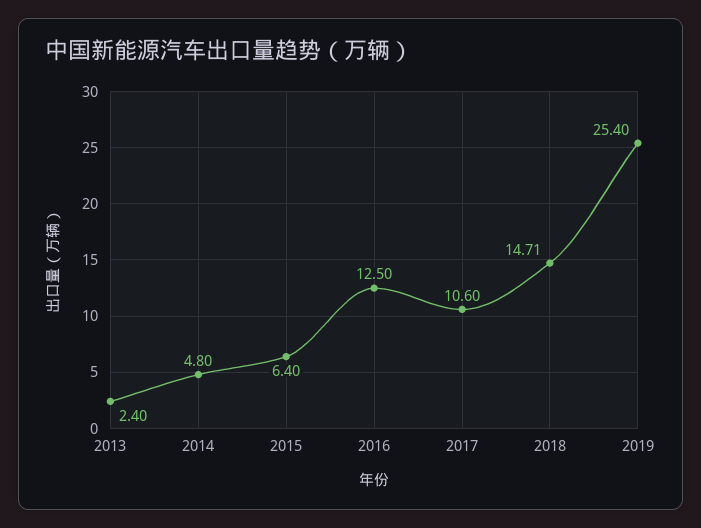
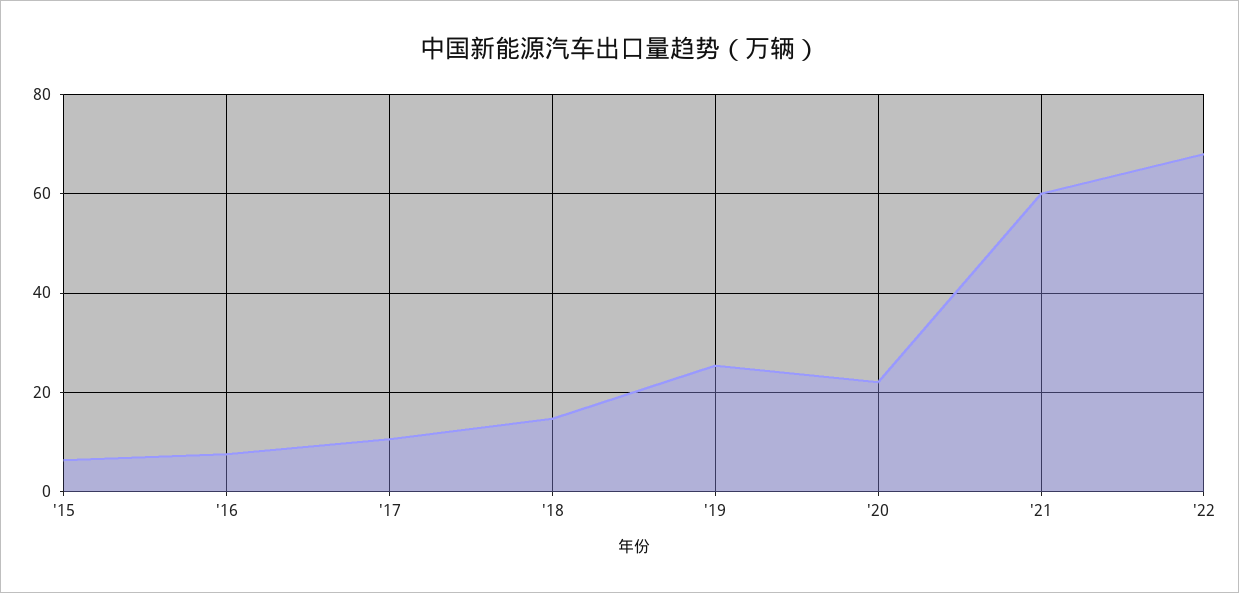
2013: 2.4 -> none
2014: 4.8 -> none
2016: 12.5 -> 8
'20: none -> 22
'21: none -> 60
'22: none -> 68

